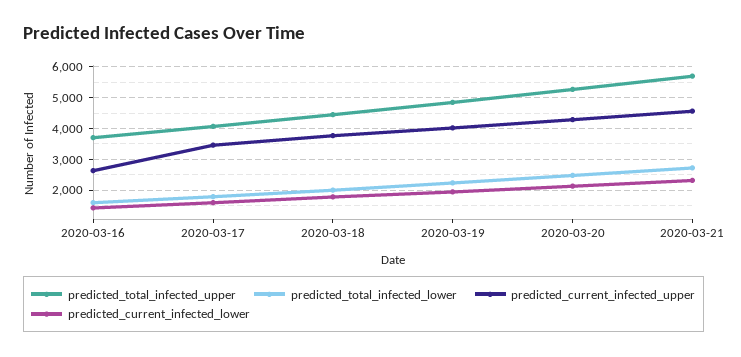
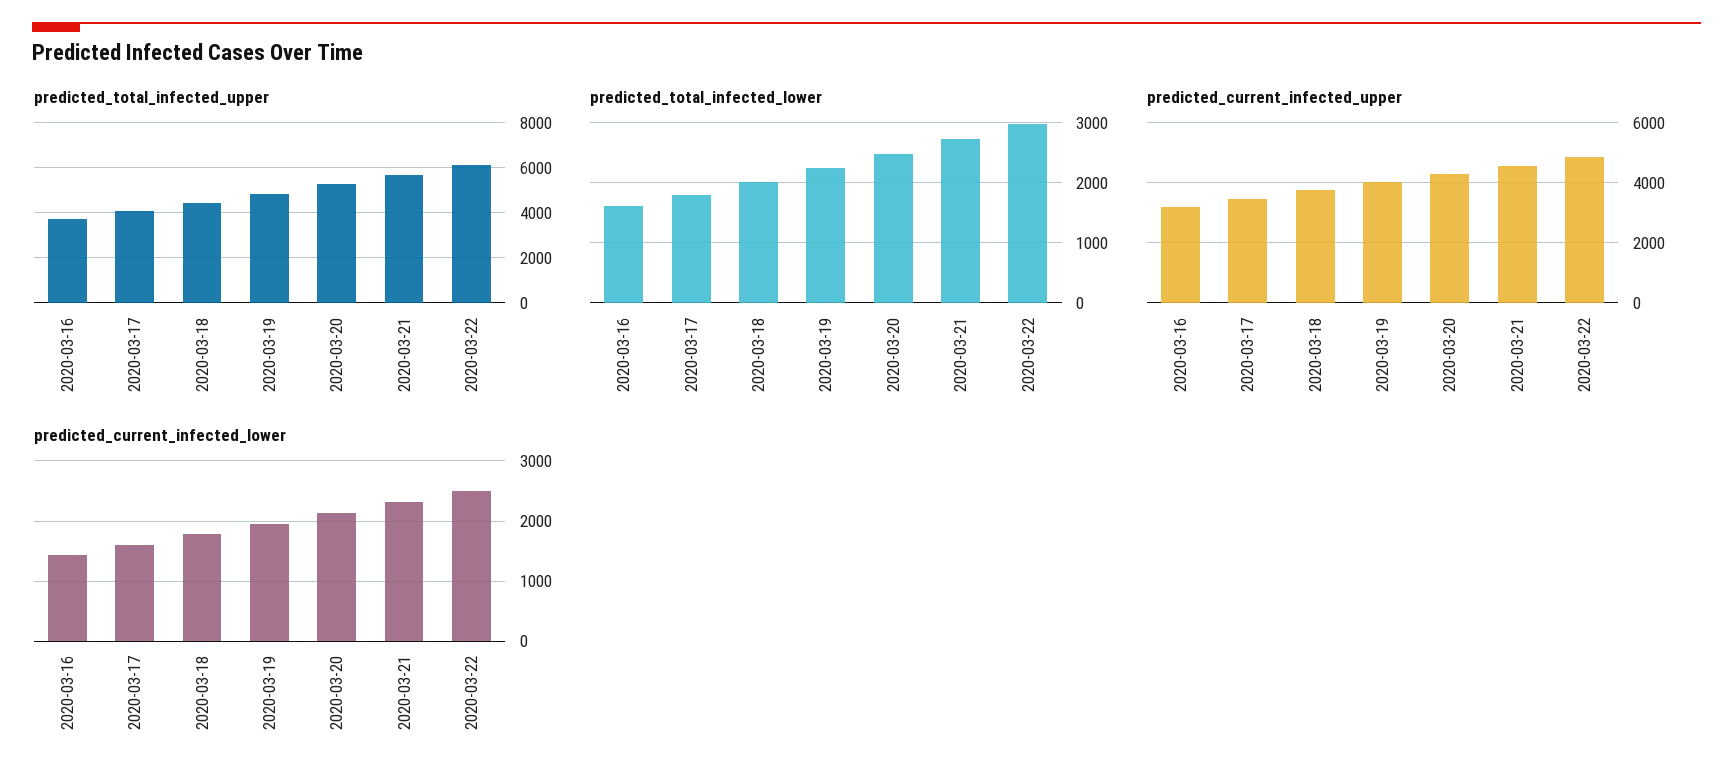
predicted_current_infected_upper, 2020-03-16: 2600 -> 3200
predicted_total_infected_upper, 2020-03-22: none -> 6000
predicted_total_infected_lower, 2020-03-22: none -> 3000
predicted_current_infected_upper, 2020-03-22: none -> 4800
predicted_current_infected_lower, 2020-03-22: none -> 2500

